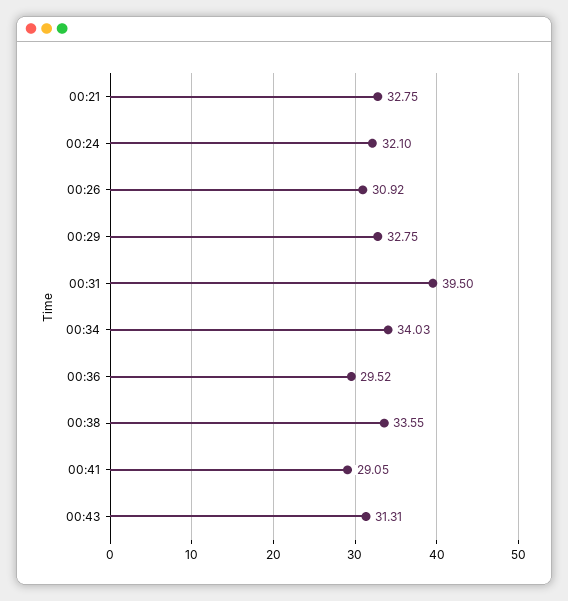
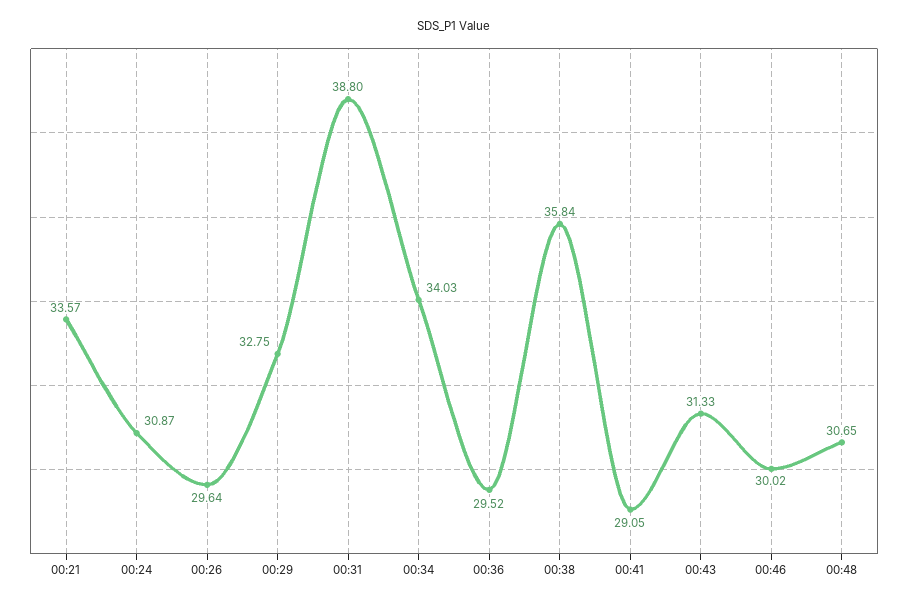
00:21: 32.75 -> 33.57
00:24: 32.1 -> 30.87
00:26: 30.92 -> 29.64
00:31: 39.5 -> 38.8
00:38: 33.55 -> 35.84
00:43: 31.31 -> 31.33
00:46: none -> 30.02
00:48: none -> 30.65

